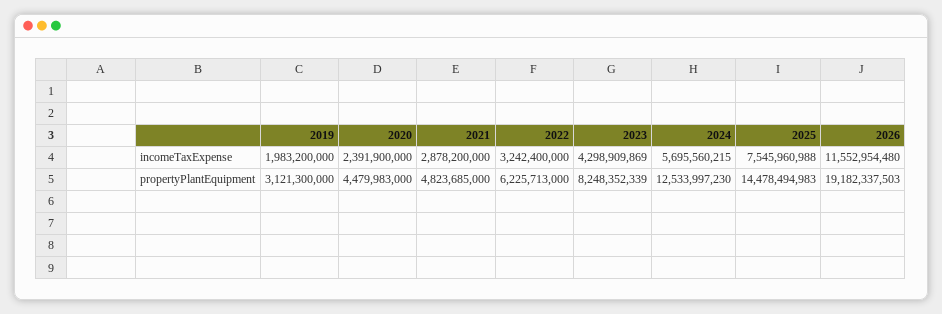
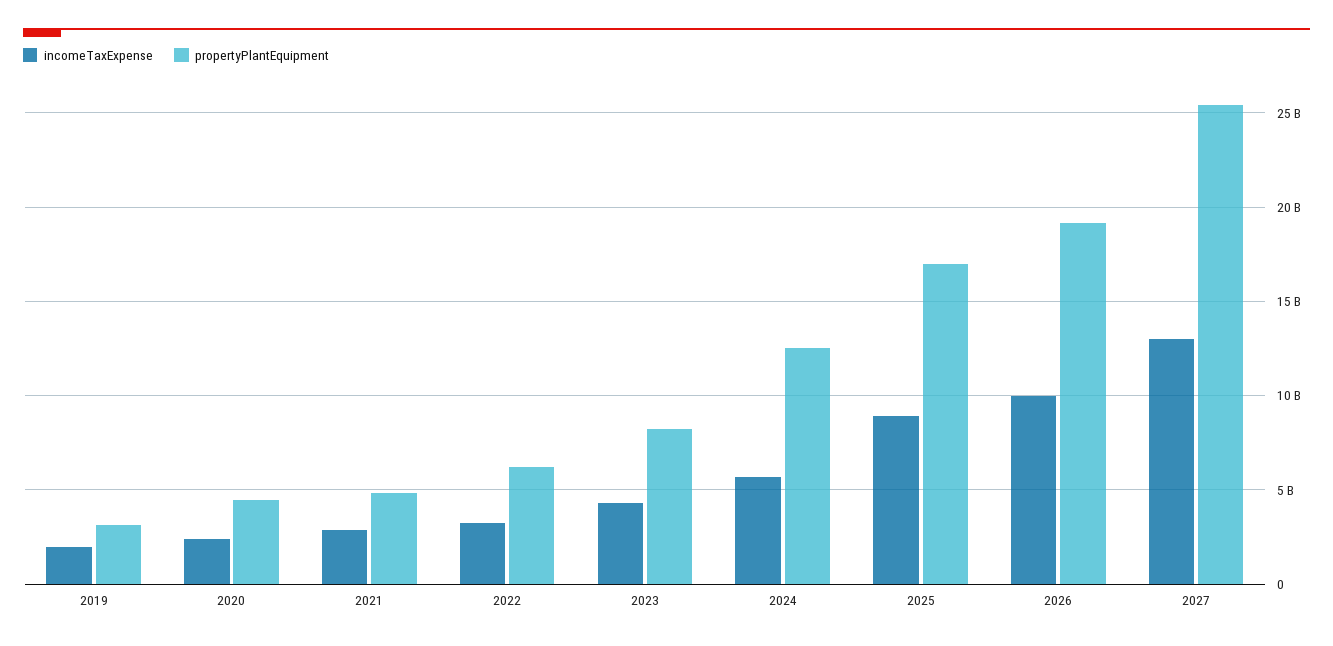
incomeTaxExpense, 2025: 7545960988 -> 9000000000
incomeTaxExpense, 2026: 11552954480 -> 10000000000
propertyPlantEquipment, 2025: 14478494983 -> 17000000000
incomeTaxExpense, 2027: none -> 13000000000
propertyPlantEquipment, 2027: none -> 25500000000

